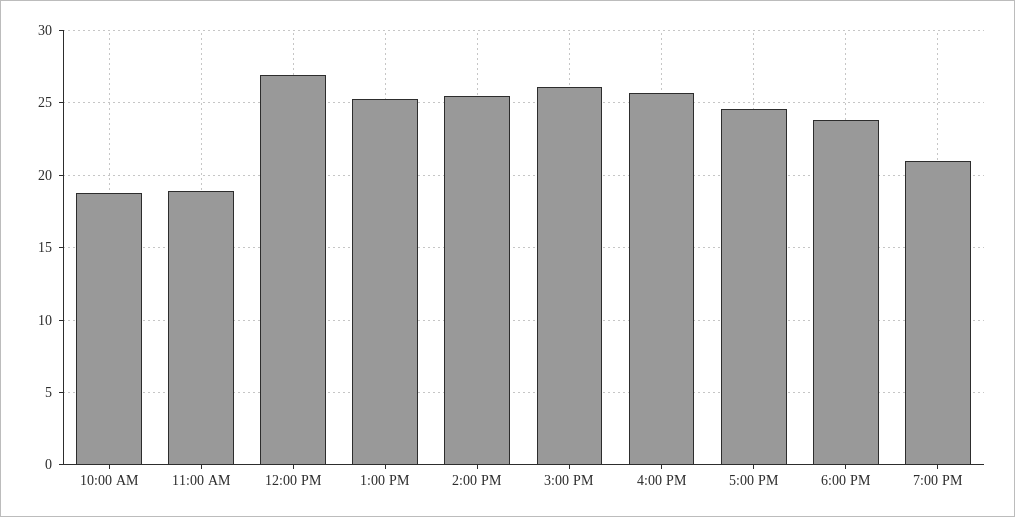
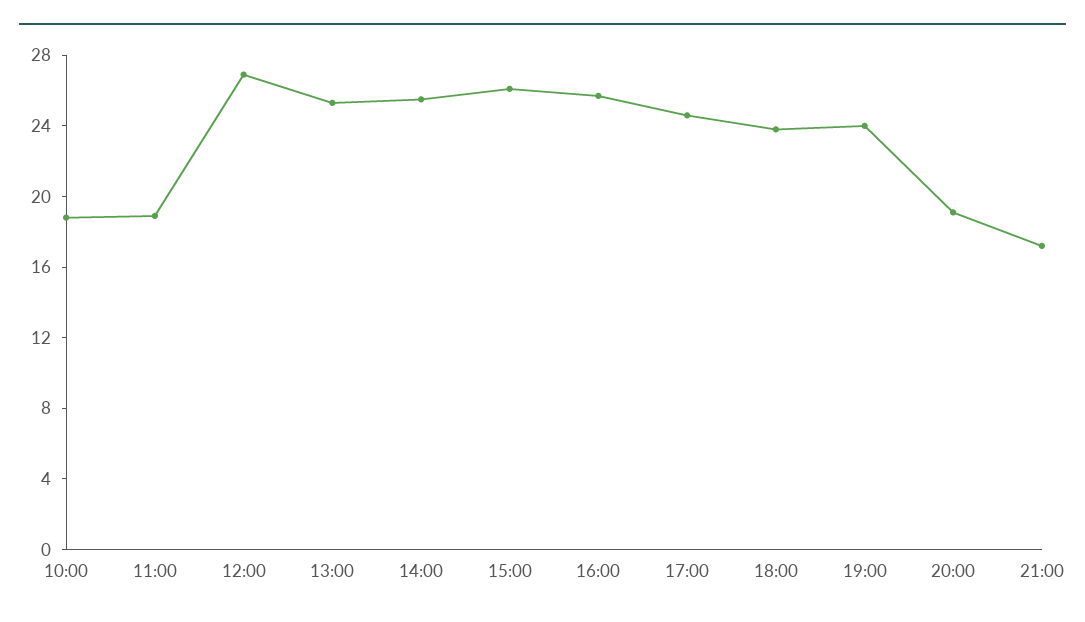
7:00 PM: 21 -> 24
20:00: none -> 19
21:00: none -> 17

